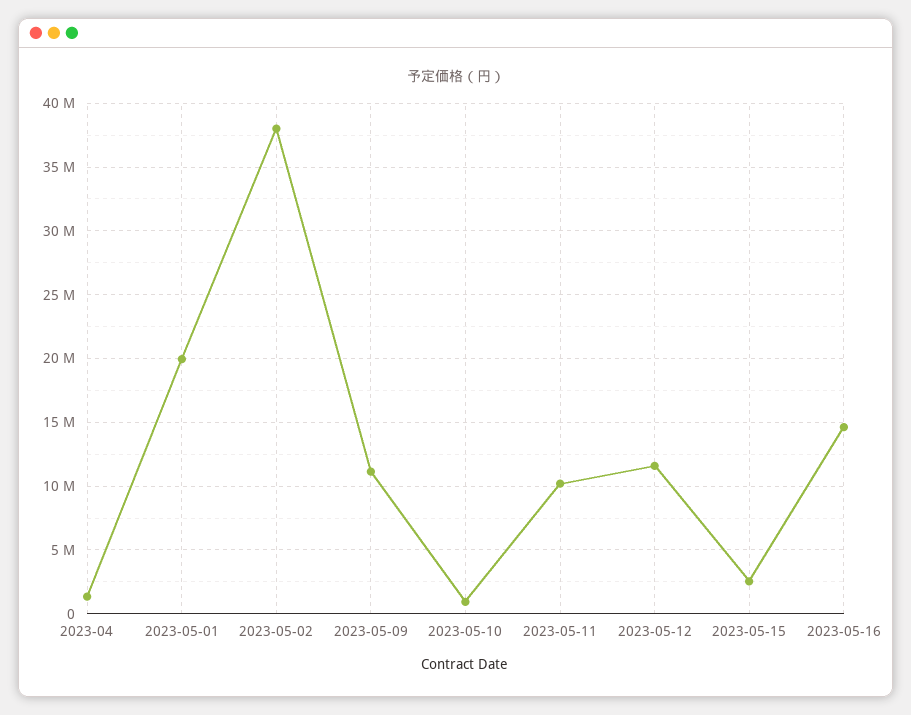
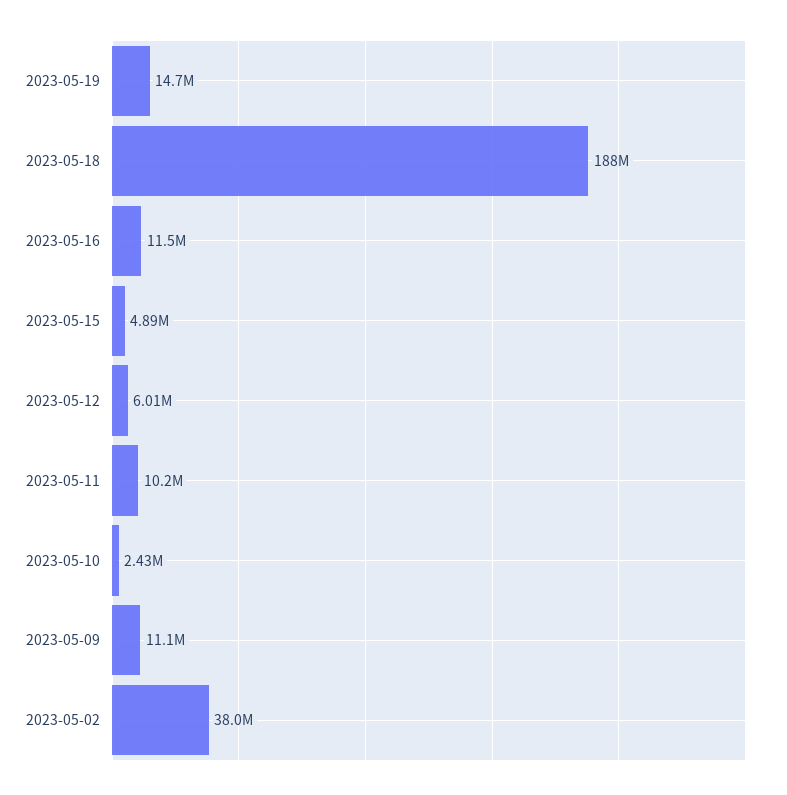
2023-04: 1500000 -> none
2023-05-01: 20000000 -> none
2023-05-10: 1000000 -> 2430000
2023-05-12: 11500000 -> 6010000
2023-05-15: 2500000 -> 4890000
2023-05-16: 14500000 -> 11500000
2023-05-19: none -> 14700000
2023-05-18: none -> 188000000

